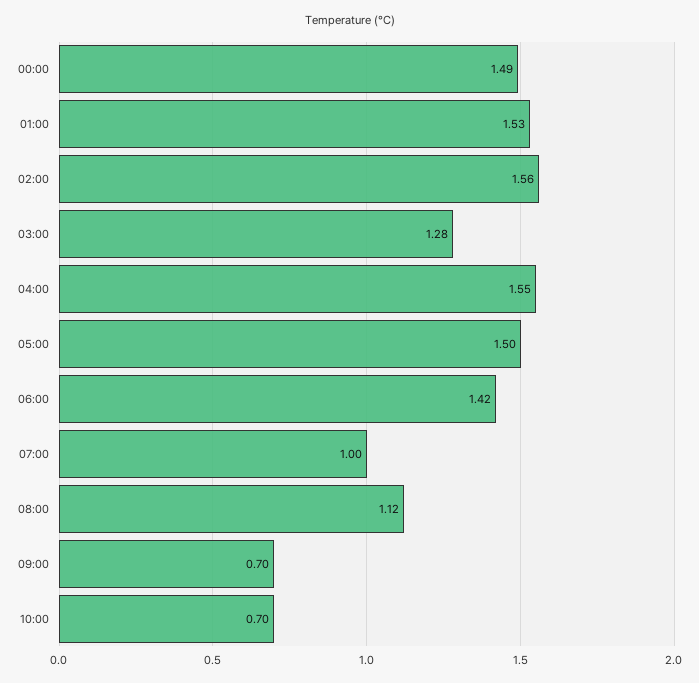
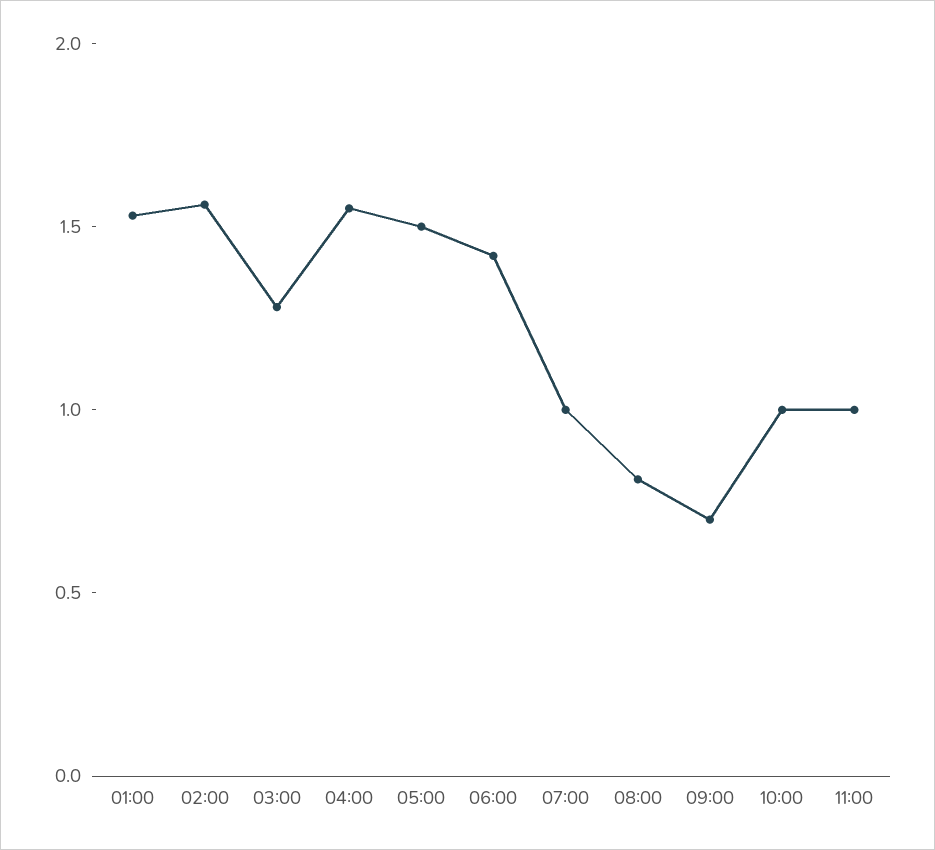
00:00: 1.49 -> none
08:00: 1.12 -> 0.8
10:00: 0.7 -> 1
11:00: none -> 1

